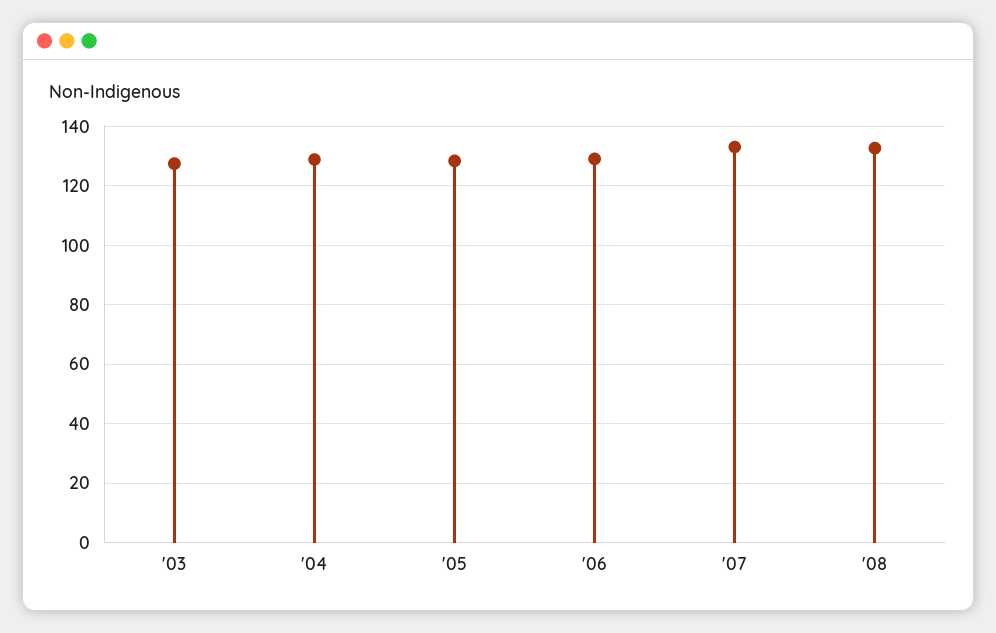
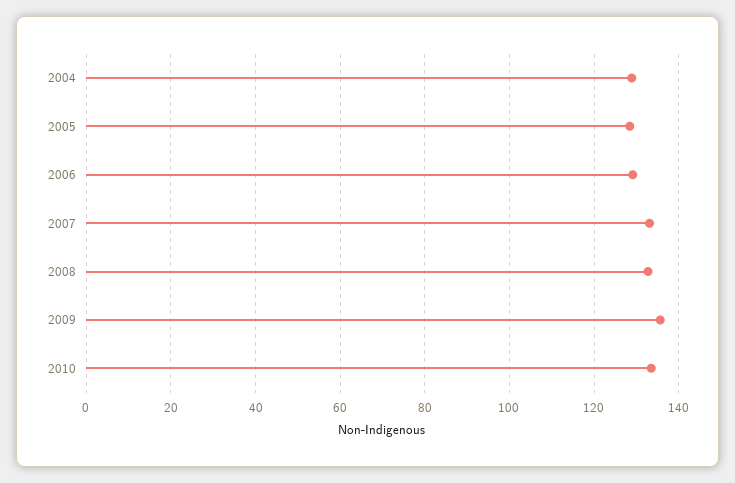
'03: 127.5 -> none
2009: none -> 136
2010: none -> 134

